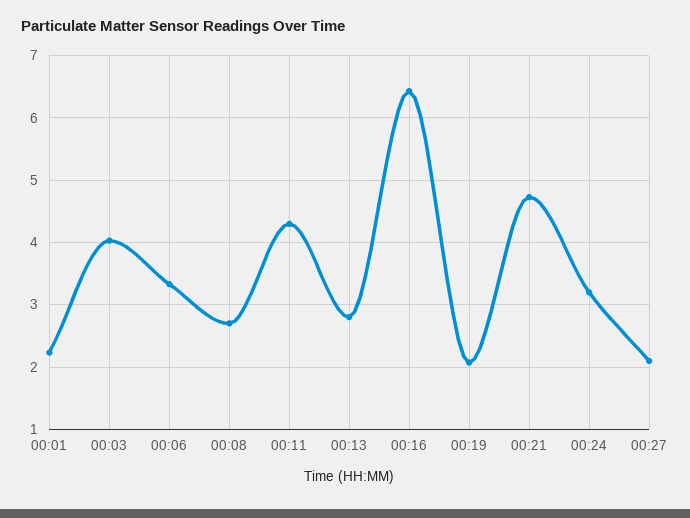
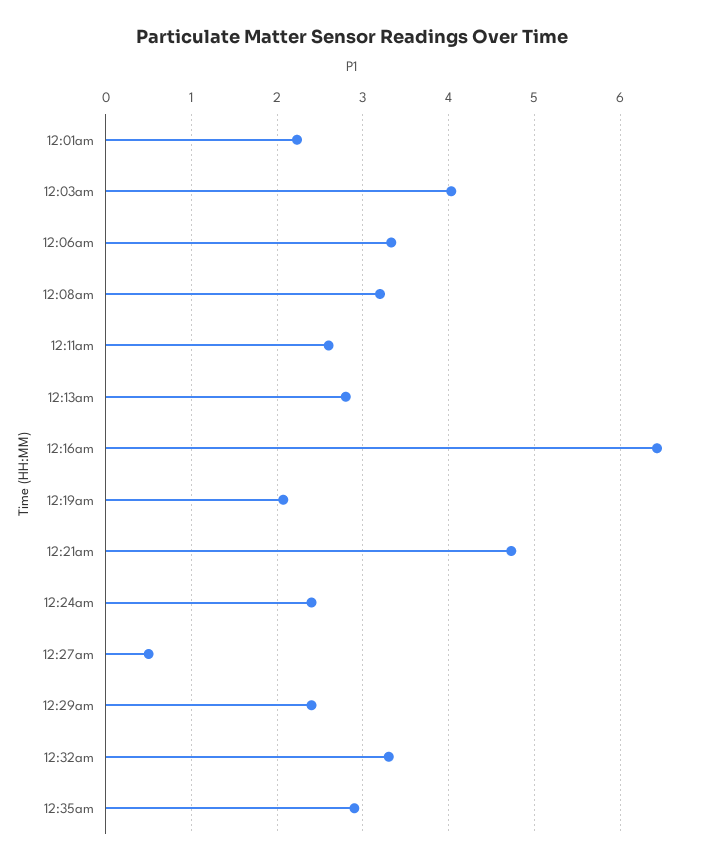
00:08: 2.7 -> 3.2
00:11: 4.3 -> 2.6
00:24: 3.2 -> 2.4
00:27: 2.1 -> 0.5
12:29am: none -> 2.4
12:32am: none -> 3.3
12:35am: none -> 2.9

